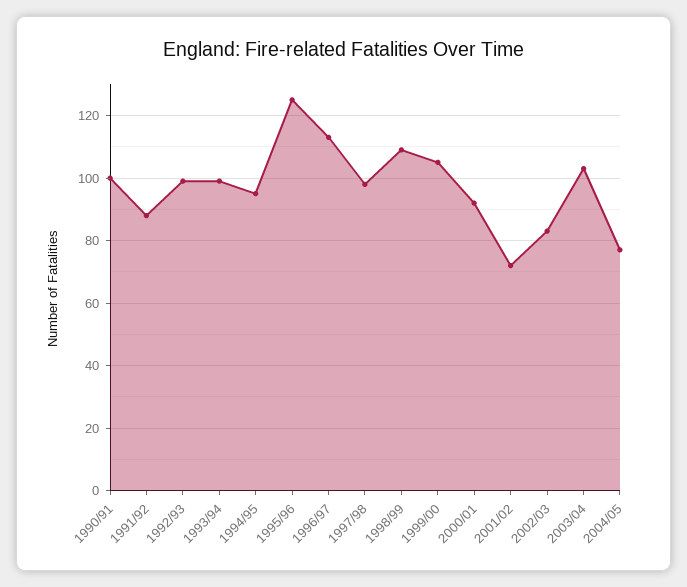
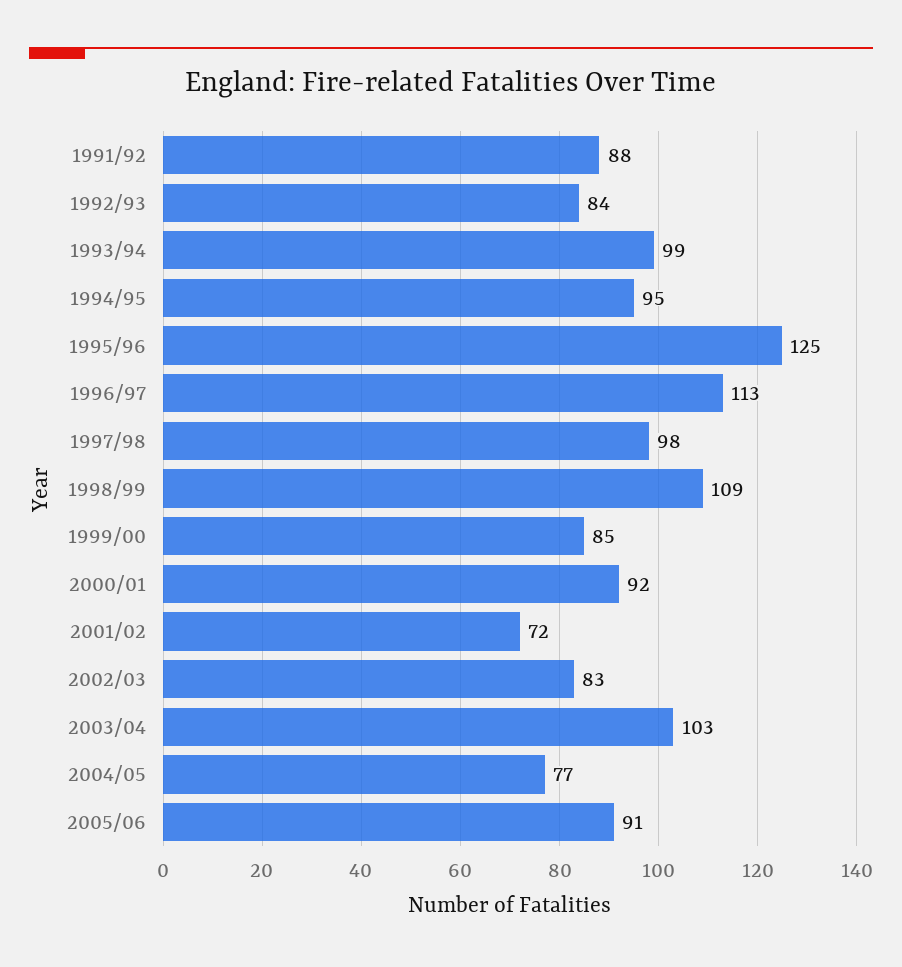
1990/91: 100 -> none
1992/93: 100 -> 84
1999/00: 105 -> 85
2005/06: none -> 91

